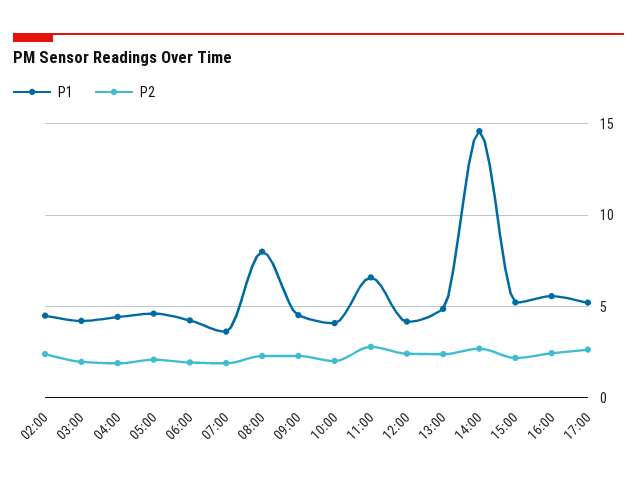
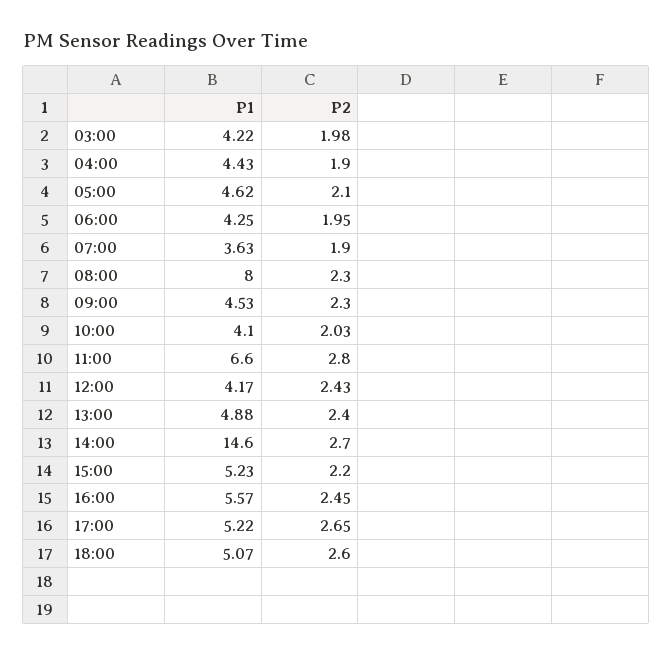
P1, 02:00: 4.5 -> none
P2, 02:00: 2.5 -> none
P1, 18:00: none -> 5.07
P2, 18:00: none -> 2.6

